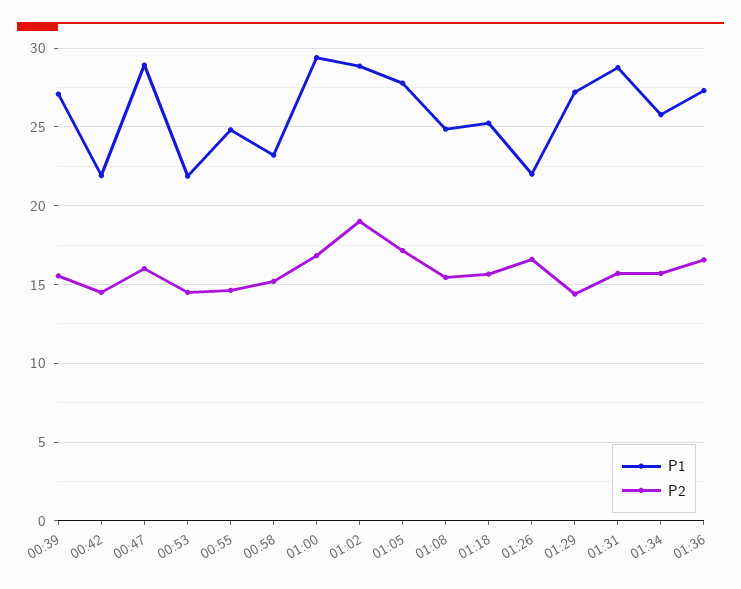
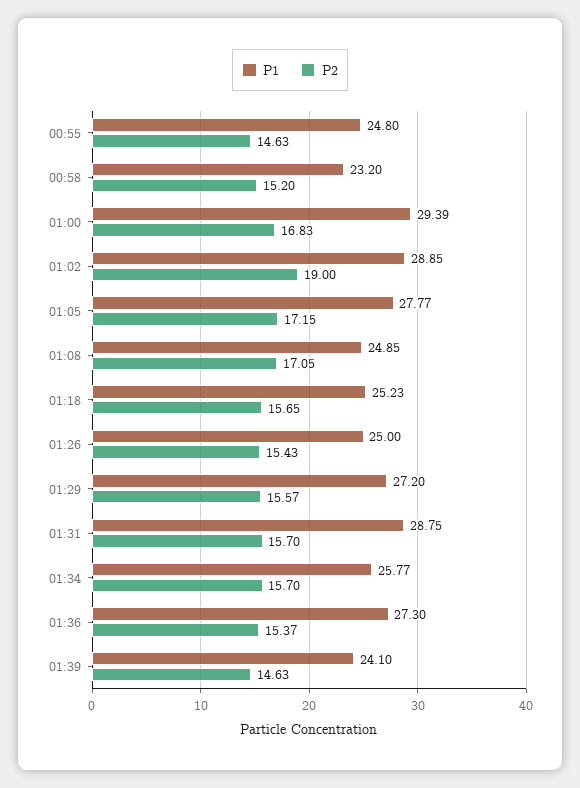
P1, 00:39: 27 -> none
P2, 00:39: 15.5 -> none
P1, 00:42: 22 -> none
P2, 00:42: 14.5 -> none
P1, 00:47: 29 -> none
P2, 00:47: 16 -> none
P1, 00:53: 22 -> none
P2, 00:53: 14.5 -> none
P2, 01:08: 15.5 -> 17.05
P1, 01:26: 22 -> 25
P2, 01:26: 16.5 -> 15.43
P2, 01:29: 14.5 -> 15.57
P2, 01:36: 16.5 -> 15.37
P1, 01:39: none -> 24.1
P2, 01:39: none -> 14.63

